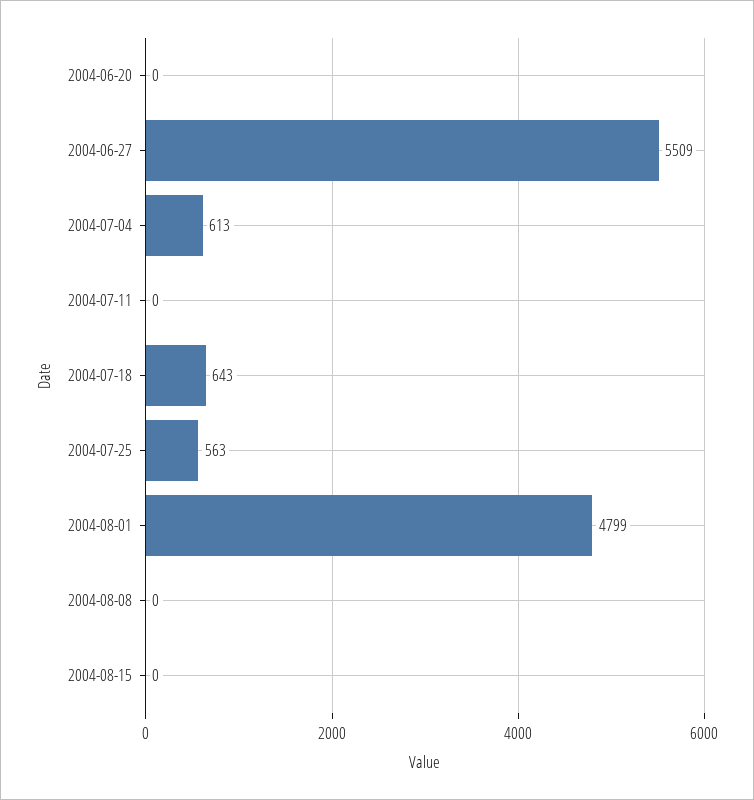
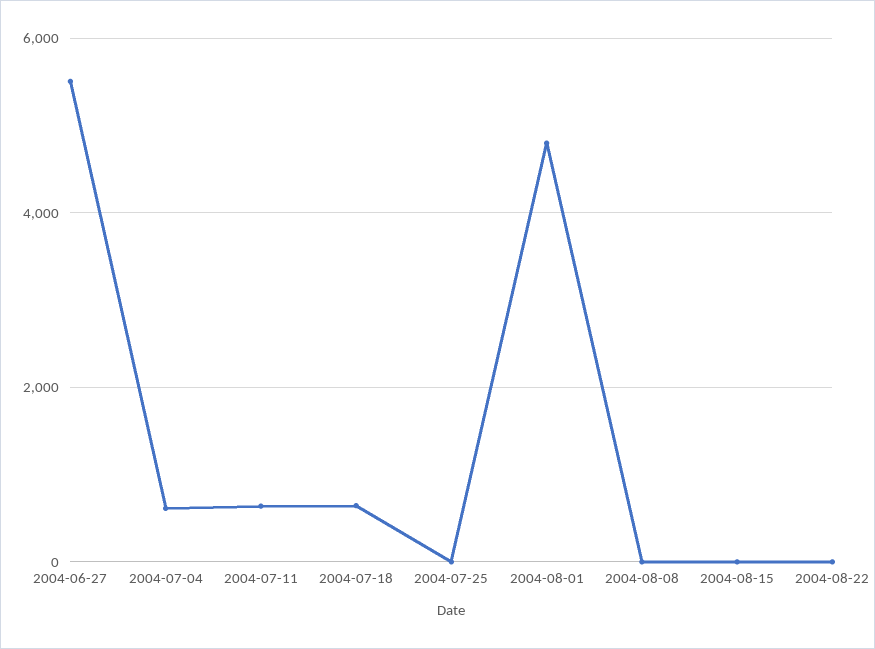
2004-06-20: 0 -> none
2004-07-11: 0 -> 600
2004-07-25: 563 -> 0
2004-08-22: none -> 0

